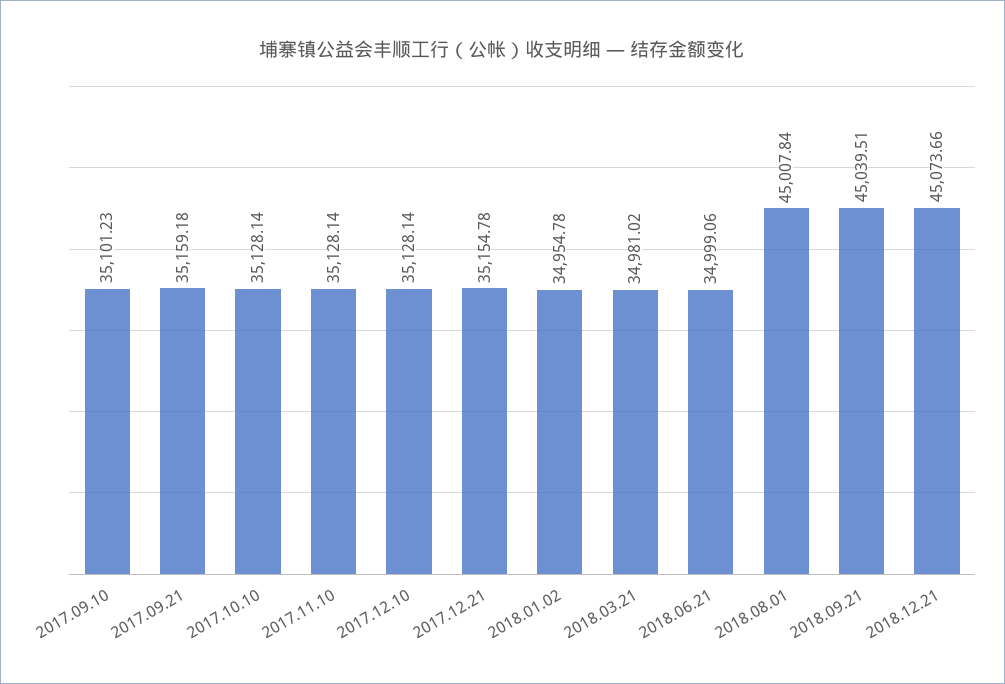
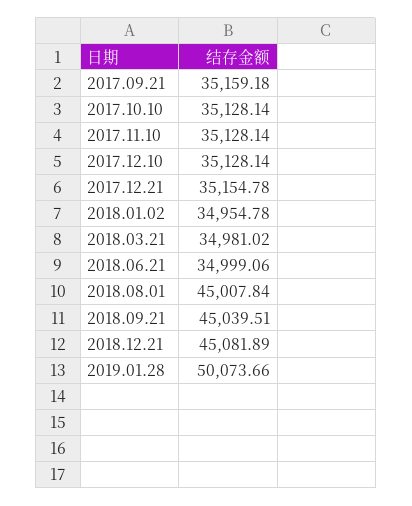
2017.09.10: 35101.23 -> none
2018.12.21: 45073.66 -> 45081.89
2019.01.28: none -> 50073.66

